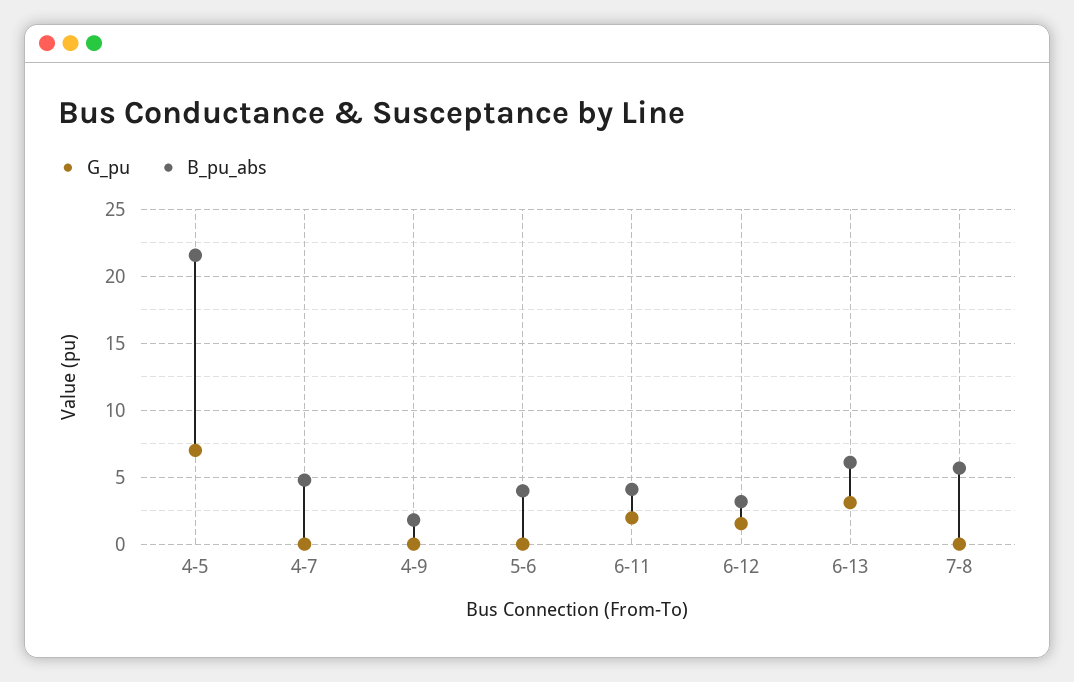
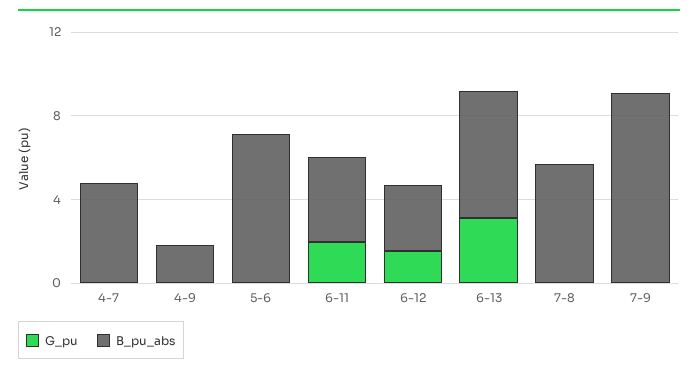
G_pu, 4-5: 7 -> none
B_pu_abs, 4-5: 21.5 -> none
B_pu_abs, 5-6: 4 -> 7
G_pu, 7-9: none -> 0
B_pu_abs, 7-9: none -> 9

